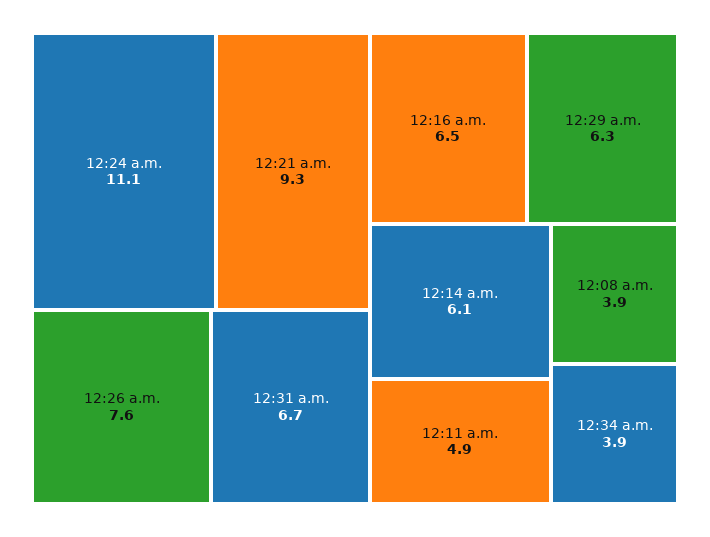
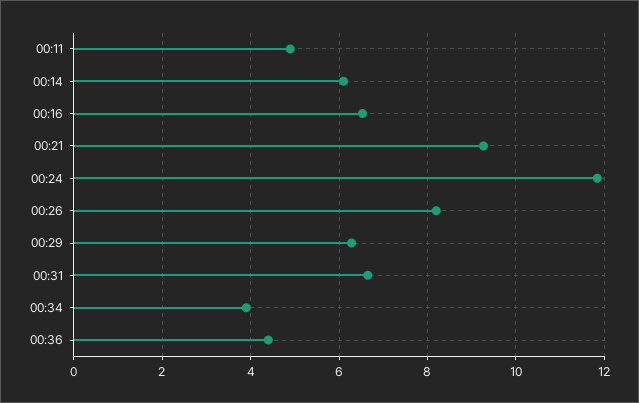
12:24 a.m.: 11.1 -> 11.8
12:26 a.m.: 7.6 -> 8.2
12:08 a.m.: 3.9 -> none
00:36: none -> 4.4

